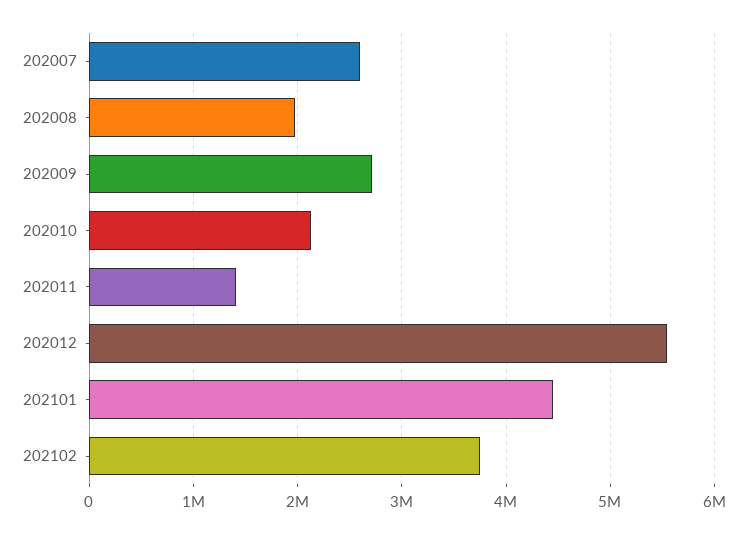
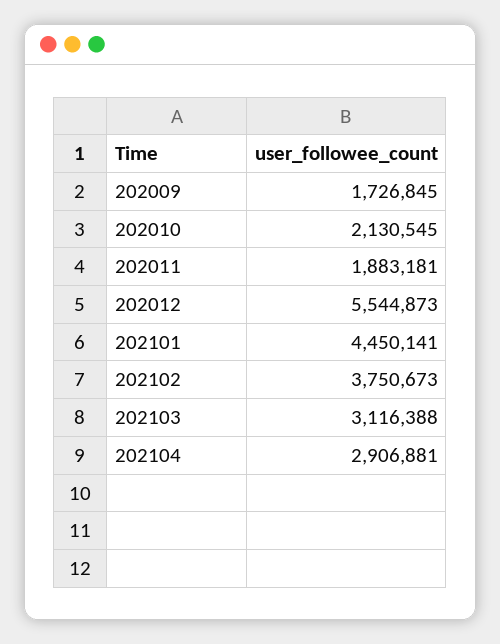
202007: 2600000 -> none
202008: 2000000 -> none
202009: 2700000 -> 1726845
202011: 1400000 -> 1883181
202103: none -> 3116388
202104: none -> 2906881

